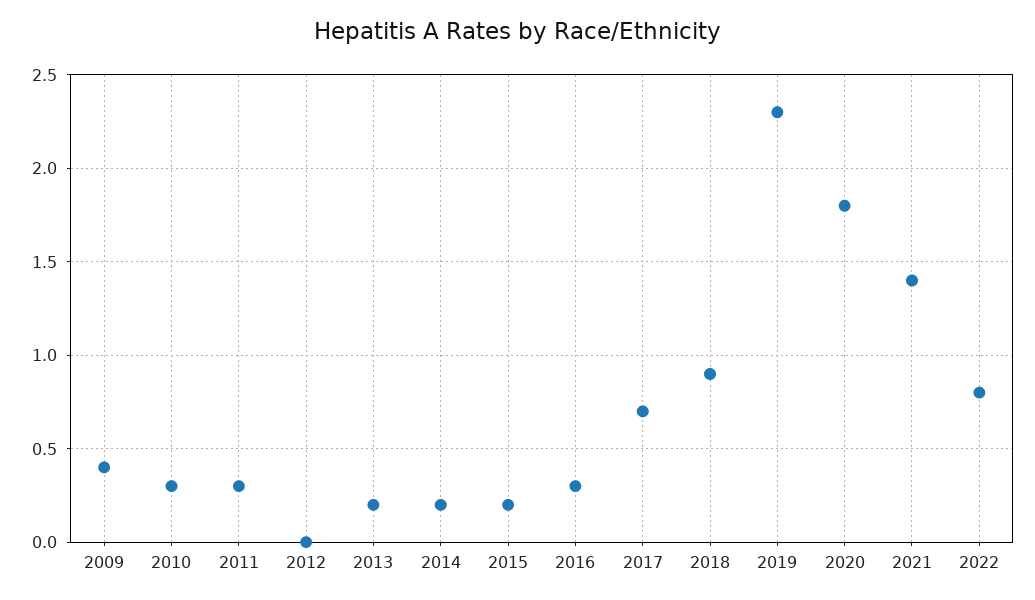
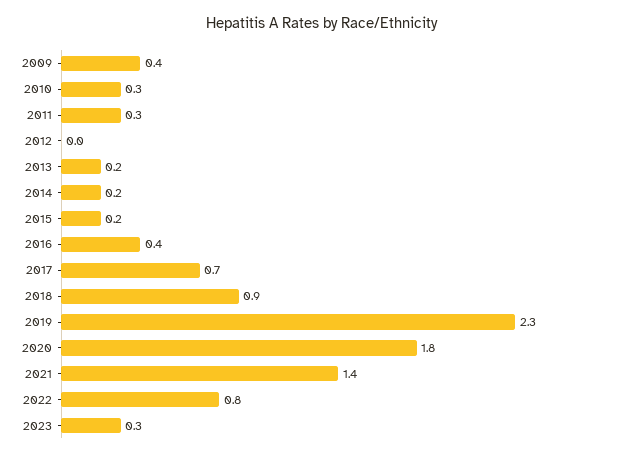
2016: 0.3 -> 0.4
2023: none -> 0.3

